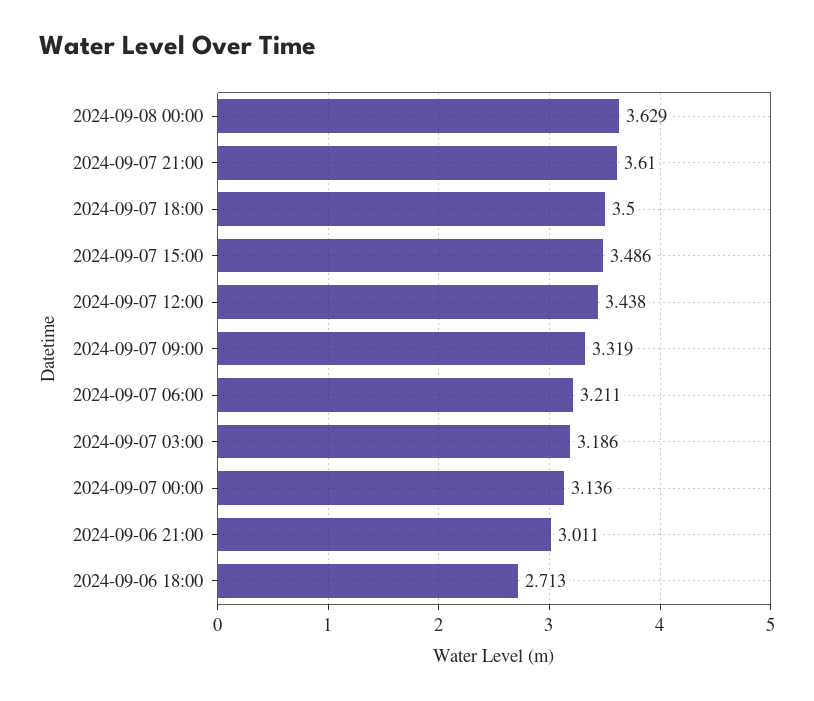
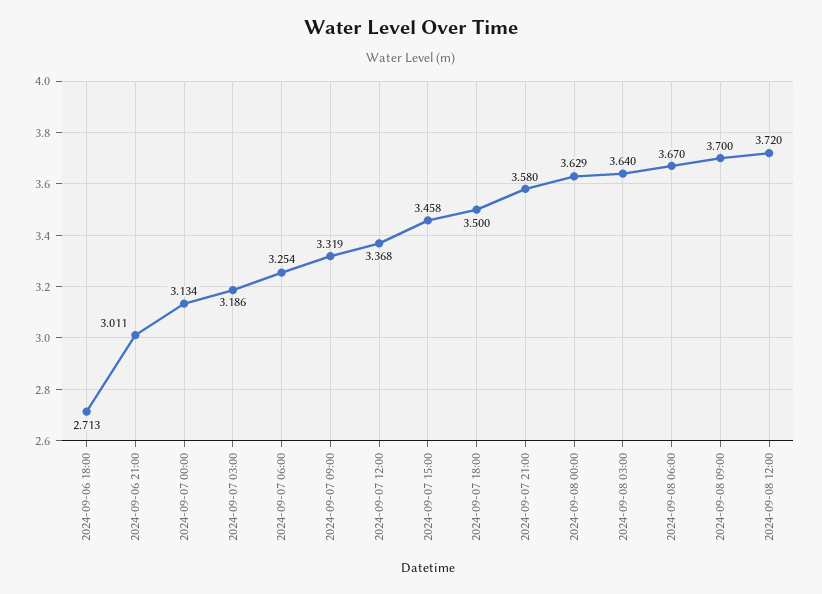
2024-09-07 21:00: 3.61 -> 3.58
2024-09-07 15:00: 3.486 -> 3.458
2024-09-07 12:00: 3.438 -> 3.368
2024-09-07 06:00: 3.211 -> 3.254
2024-09-07 00:00: 3.136 -> 3.134
2024-09-08 03:00: none -> 3.64
2024-09-08 06:00: none -> 3.67
2024-09-08 09:00: none -> 3.7
2024-09-08 12:00: none -> 3.72

